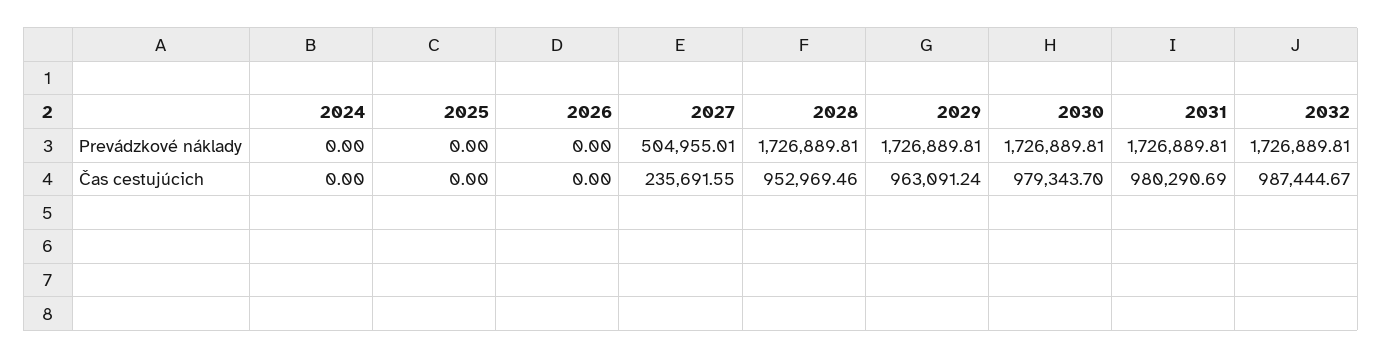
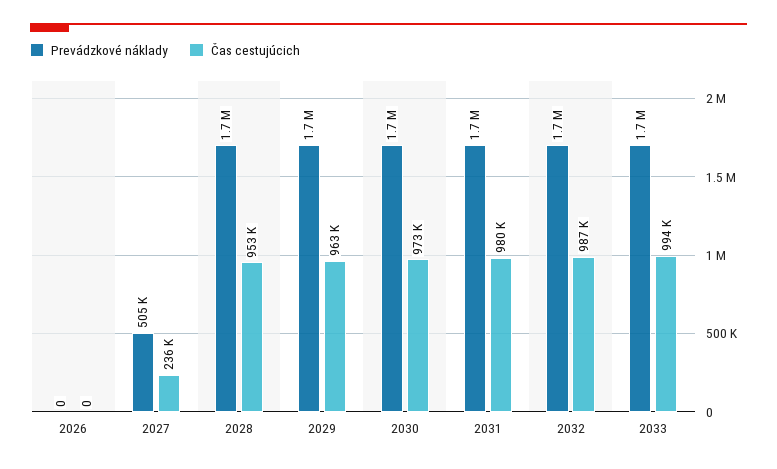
Prevádzkové náklady, 2024: 0 -> none
Prevádzkové náklady, 2025: 0 -> none
Čas cestujúcich, 2024: 0 -> none
Čas cestujúcich, 2025: 0 -> none
Čas cestujúcich, 2030: 979343.7 -> 973000
Prevádzkové náklady, 2033: none -> 1700000
Čas cestujúcich, 2033: none -> 994000

